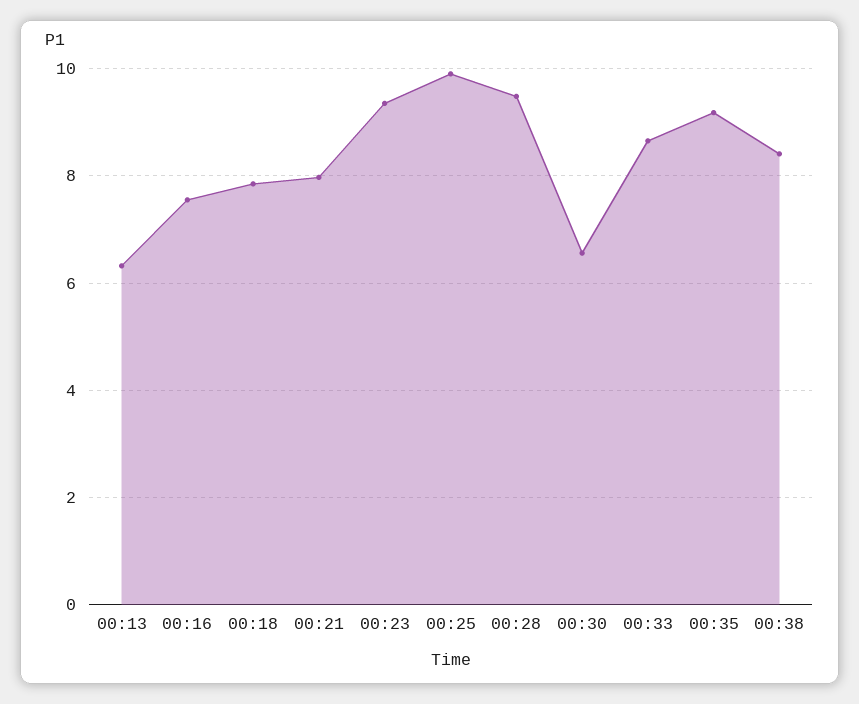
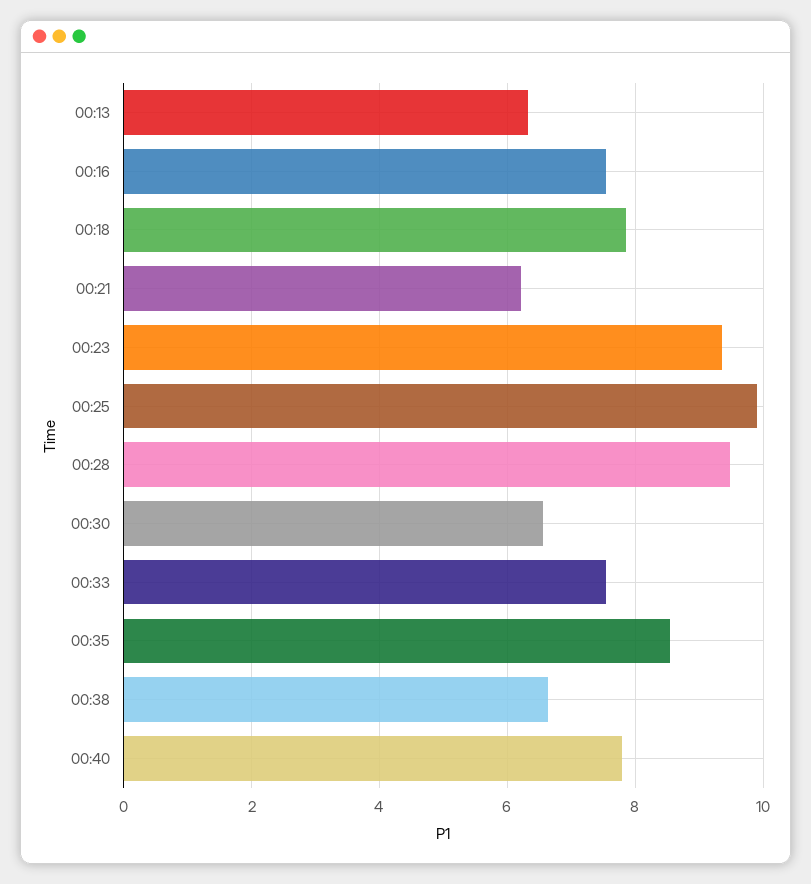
00:21: 8 -> 6.2
00:33: 8.6 -> 7.6
00:35: 9.2 -> 8.6
00:38: 8.4 -> 6.6
00:40: none -> 7.8

